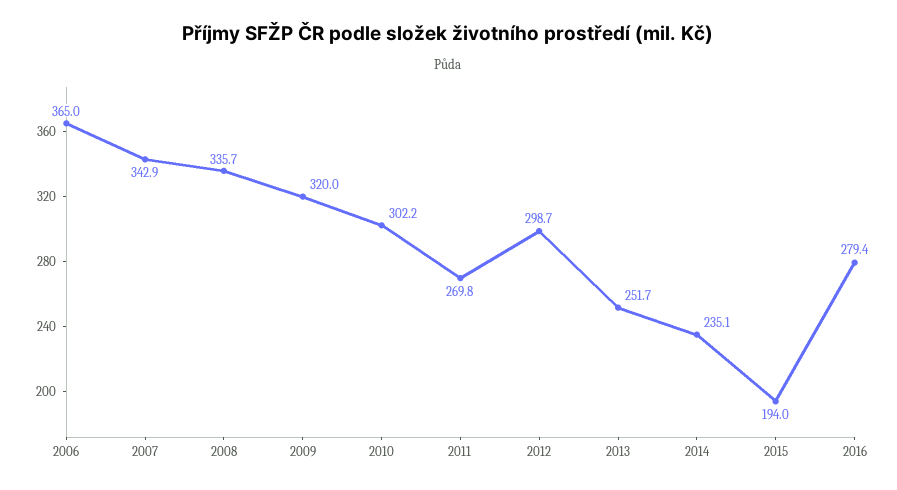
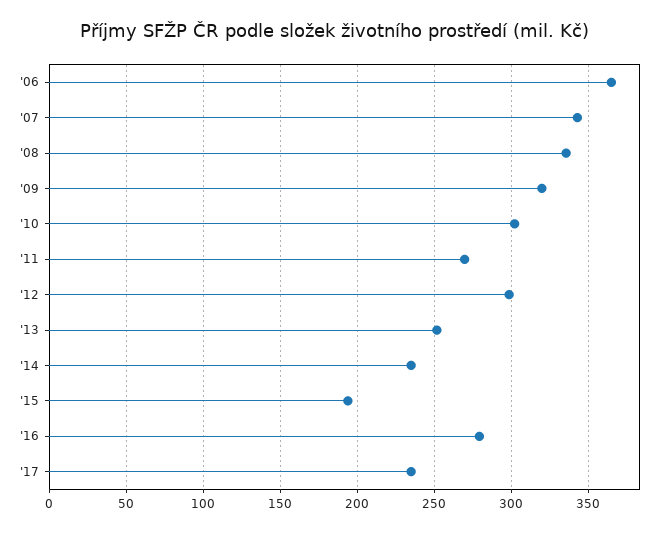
'17: none -> 235

